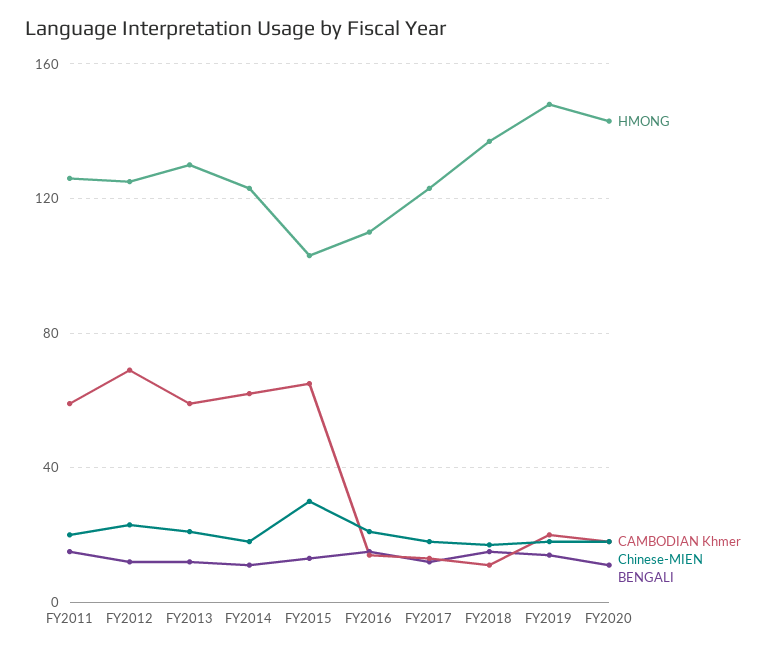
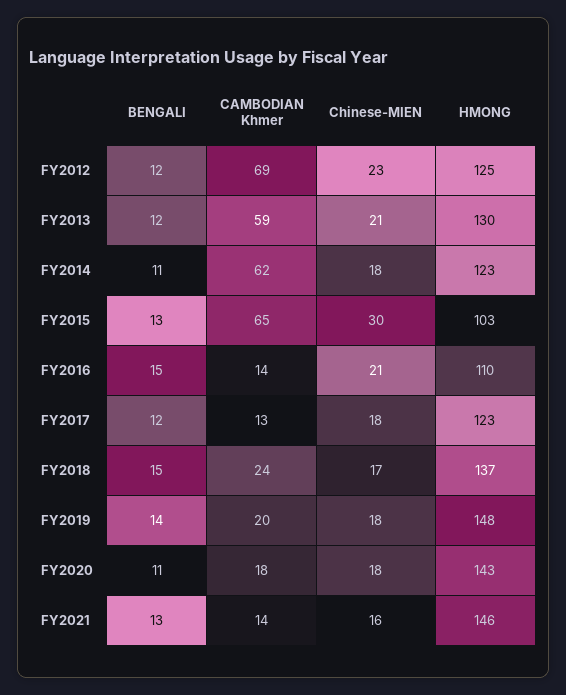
HMONG, FY2011: 125 -> none
CAMBODIAN Khmer, FY2011: 60 -> none
Chinese-MIEN, FY2011: 20 -> none
BENGALI, FY2011: 15 -> none
CAMBODIAN Khmer, FY2018: 10 -> 24
BENGALI, FY2021: none -> 13
CAMBODIAN Khmer, FY2021: none -> 14
Chinese-MIEN, FY2021: none -> 16
HMONG, FY2021: none -> 146

